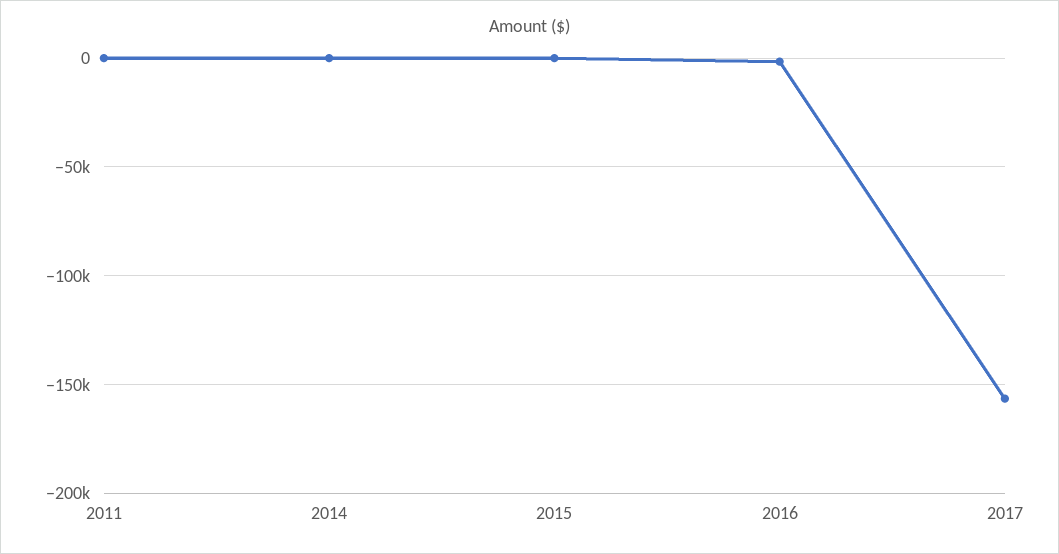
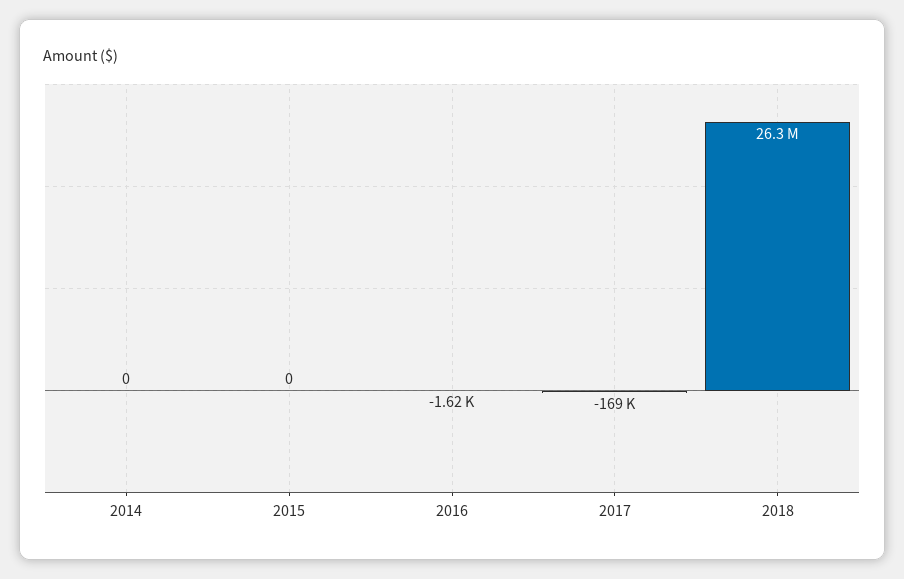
2011: 0 -> none
2017: -155000 -> -169000
2018: none -> 26300000

